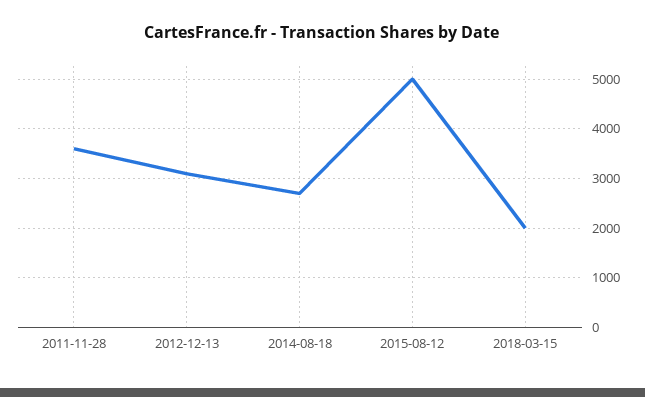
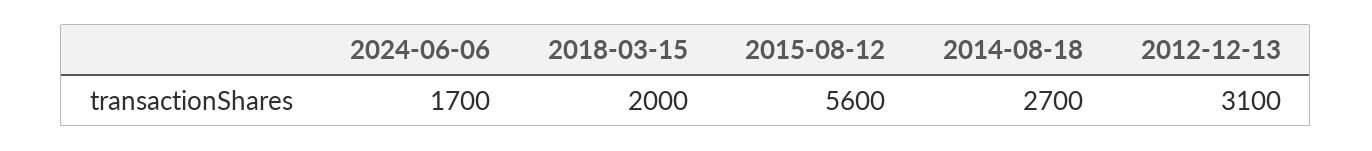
2011-11-28: 3600 -> none
2015-08-12: 5000 -> 5600
2024-06-06: none -> 1700

